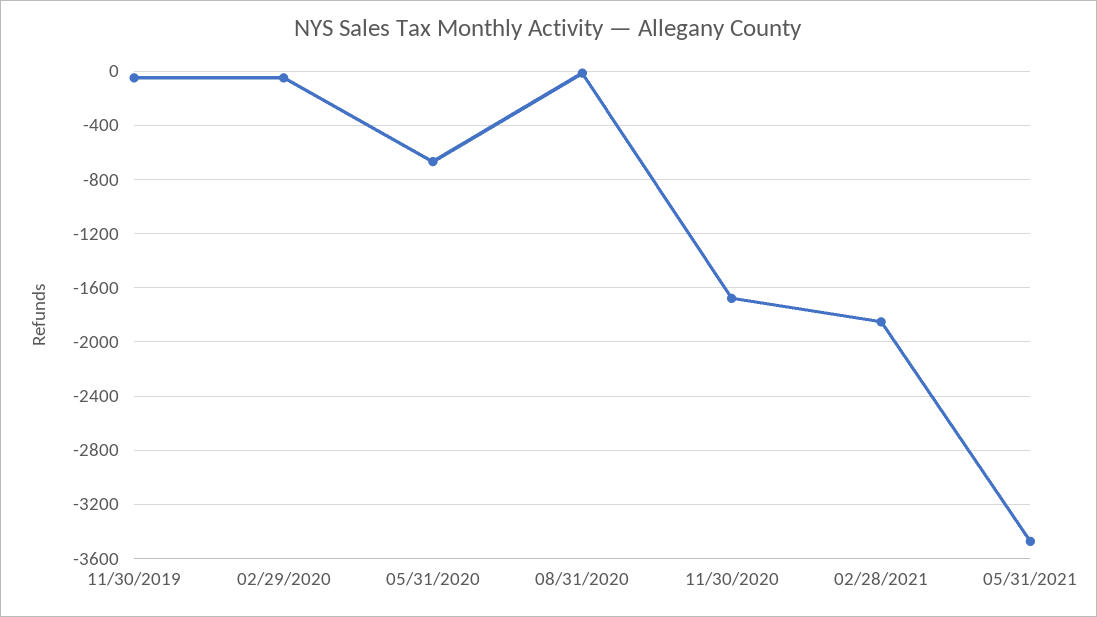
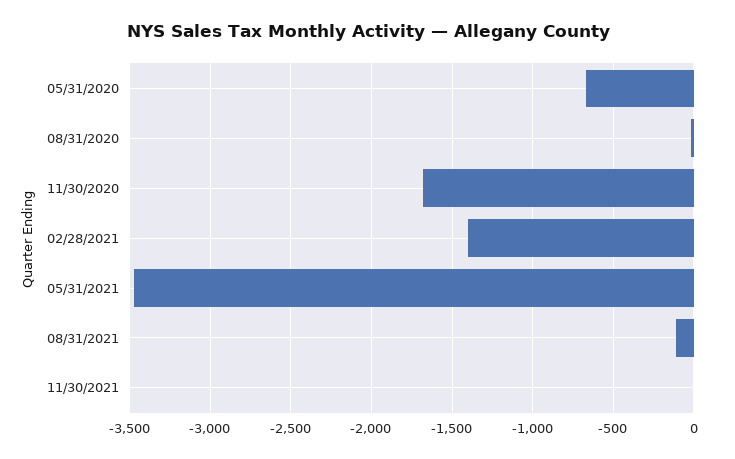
11/30/2019: -50 -> none
02/29/2020: -50 -> none
02/28/2021: -1850 -> -1400
08/31/2021: none -> -100
11/30/2021: none -> 0

